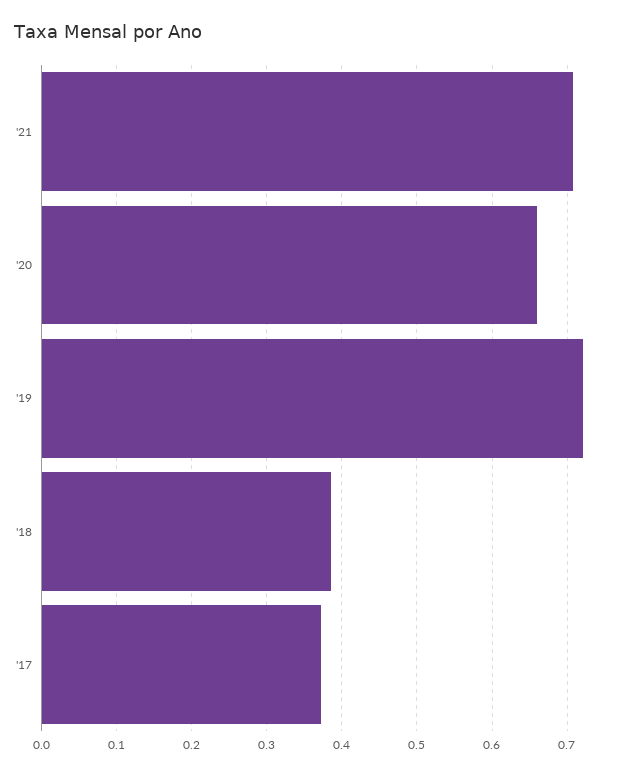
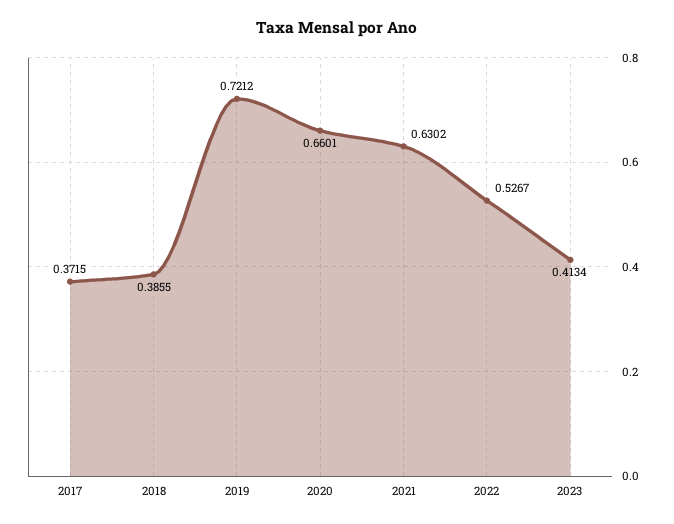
'21: 0.71 -> 0.6302
2022: none -> 0.5267
2023: none -> 0.4134

